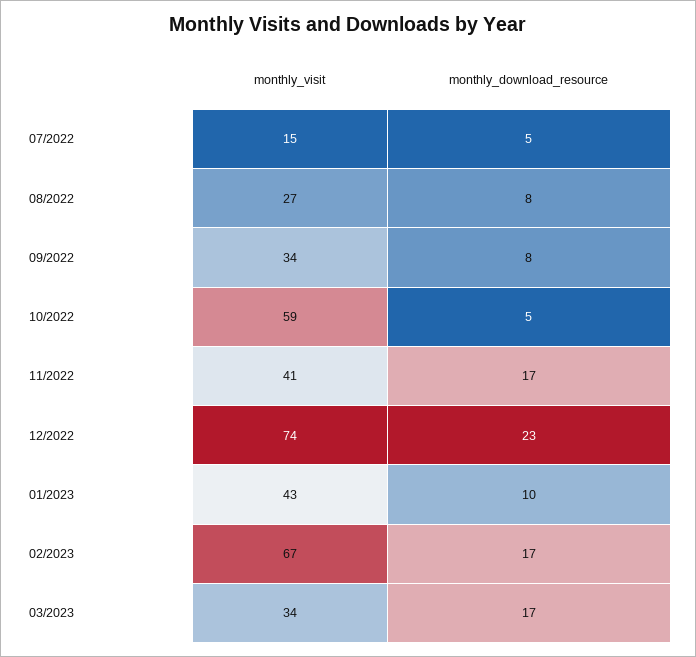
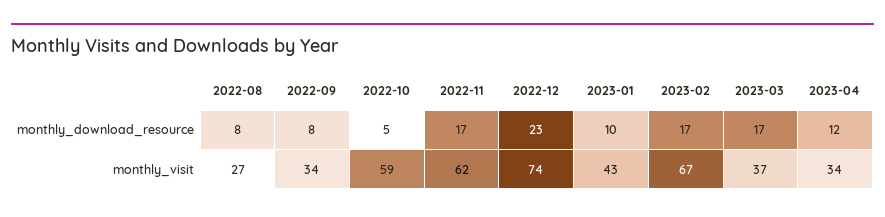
monthly_visit, 07/2022: 15 -> none
monthly_download_resource, 07/2022: 5 -> none
monthly_visit, 11/2022: 41 -> 62
monthly_visit, 03/2023: 34 -> 37
monthly_download_resource, 2023-04: none -> 12
monthly_visit, 2023-04: none -> 34

